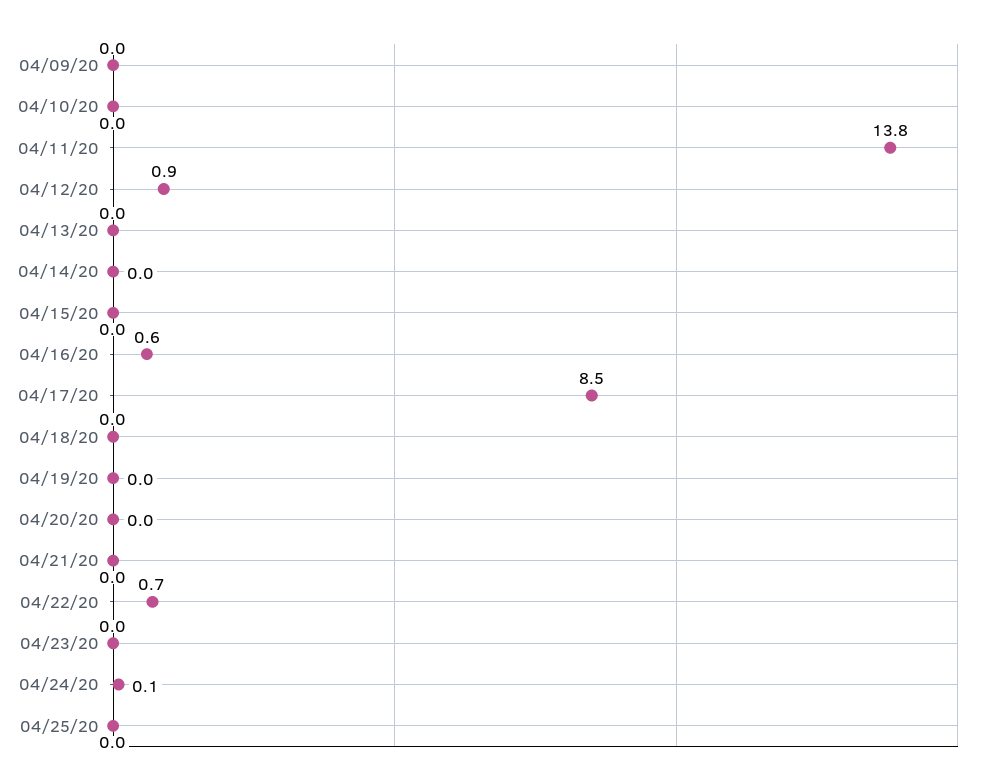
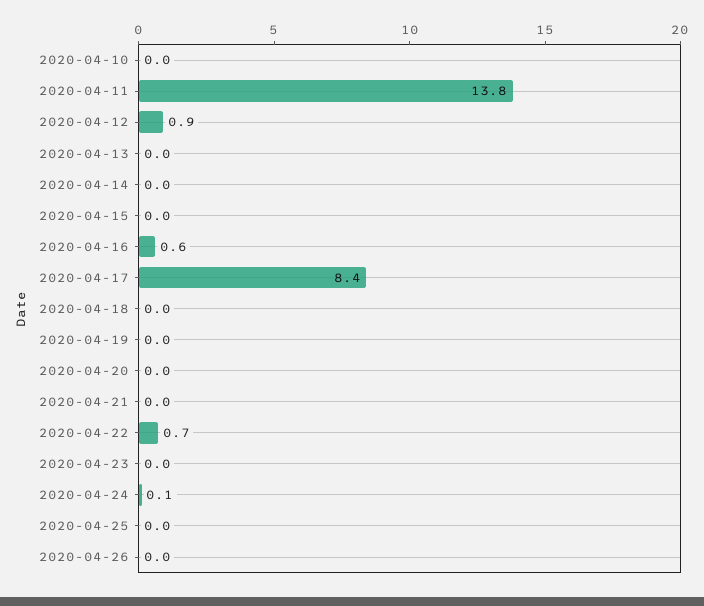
04/09/20: 0 -> none
04/17/20: 8.5 -> 8.4
2020-04-26: none -> 0

